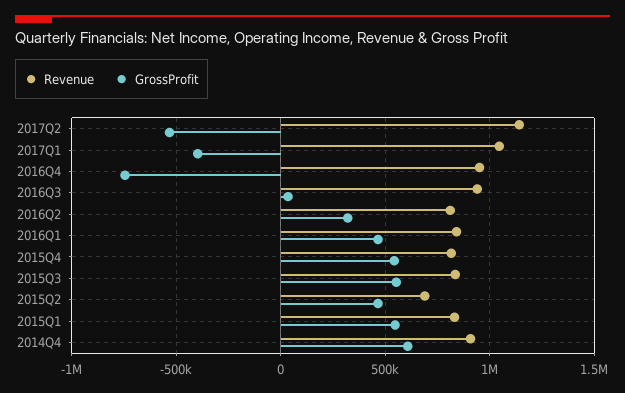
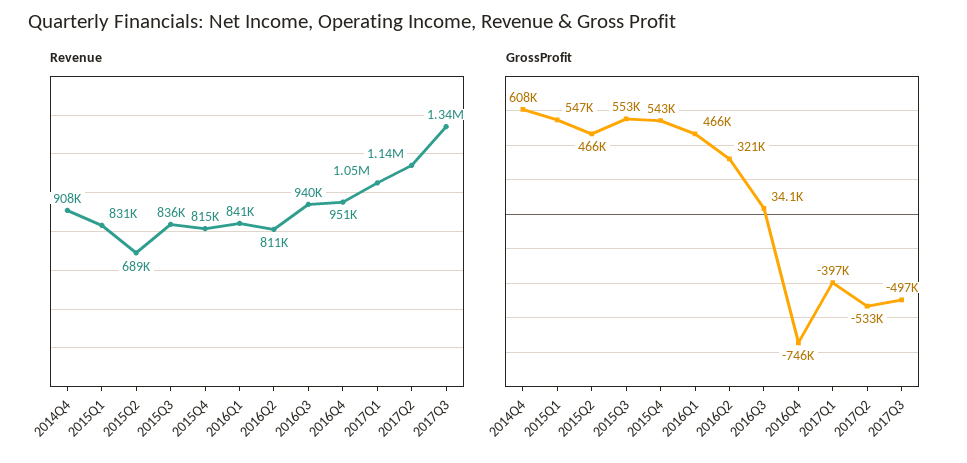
Revenue, 2017Q3: none -> 1340000
GrossProfit, 2017Q3: none -> -497000

